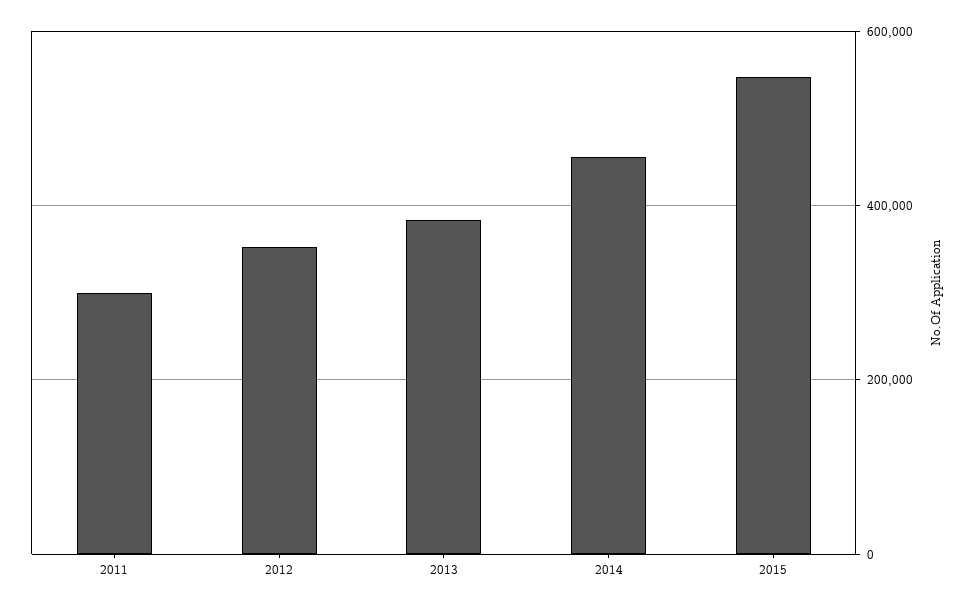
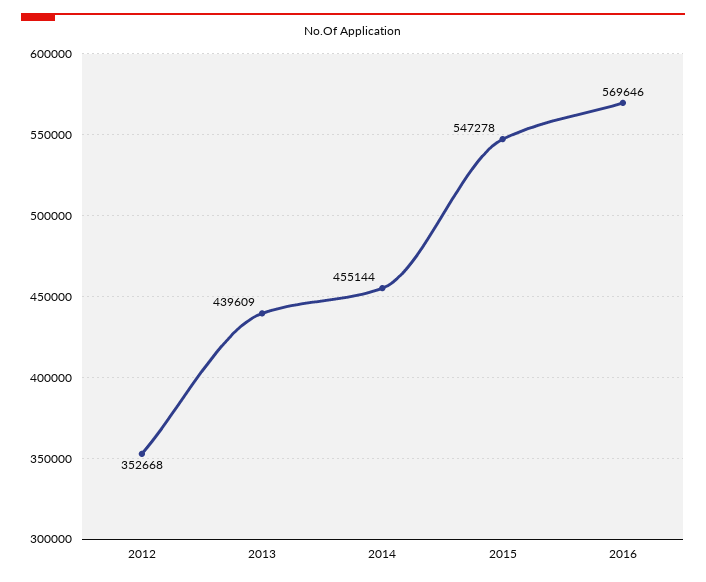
2011: 300000 -> none
2013: 380000 -> 439609
2016: none -> 569646

